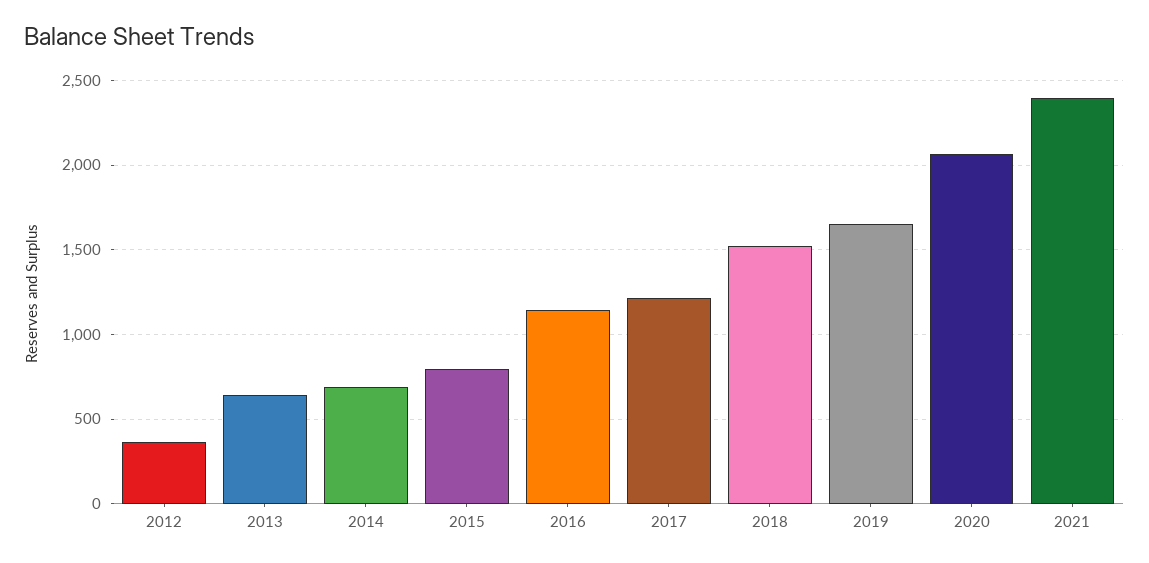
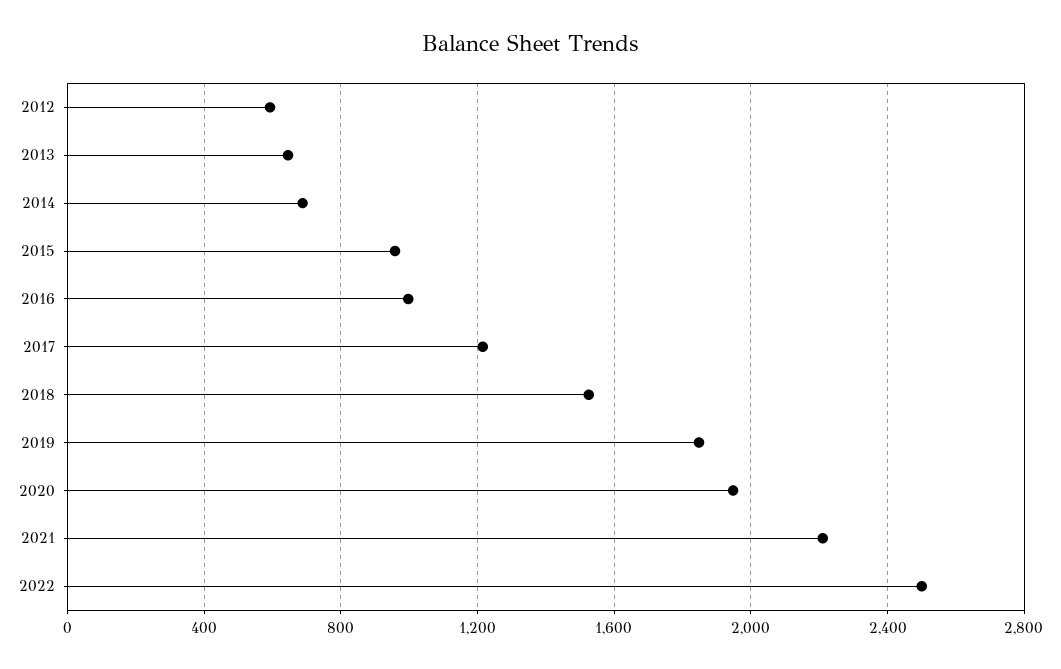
2012: 350 -> 600
2015: 800 -> 950
2016: 1150 -> 1000
2019: 1650 -> 1850
2020: 2050 -> 1950
2021: 2400 -> 2200
2022: none -> 2500

